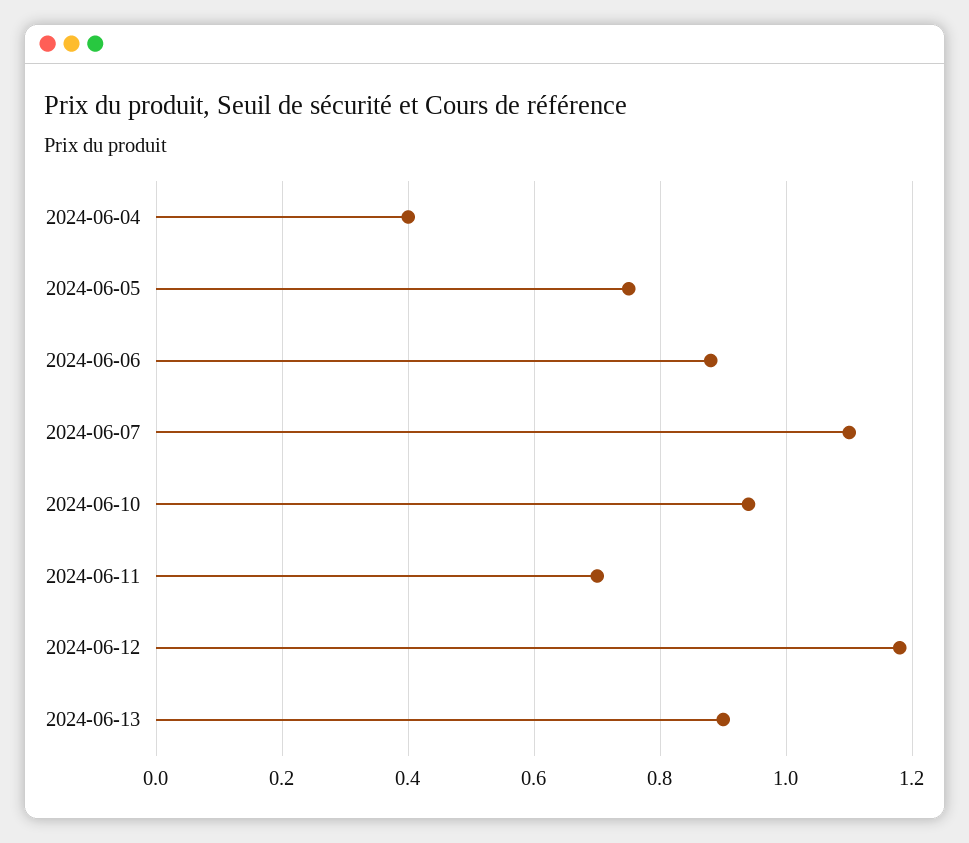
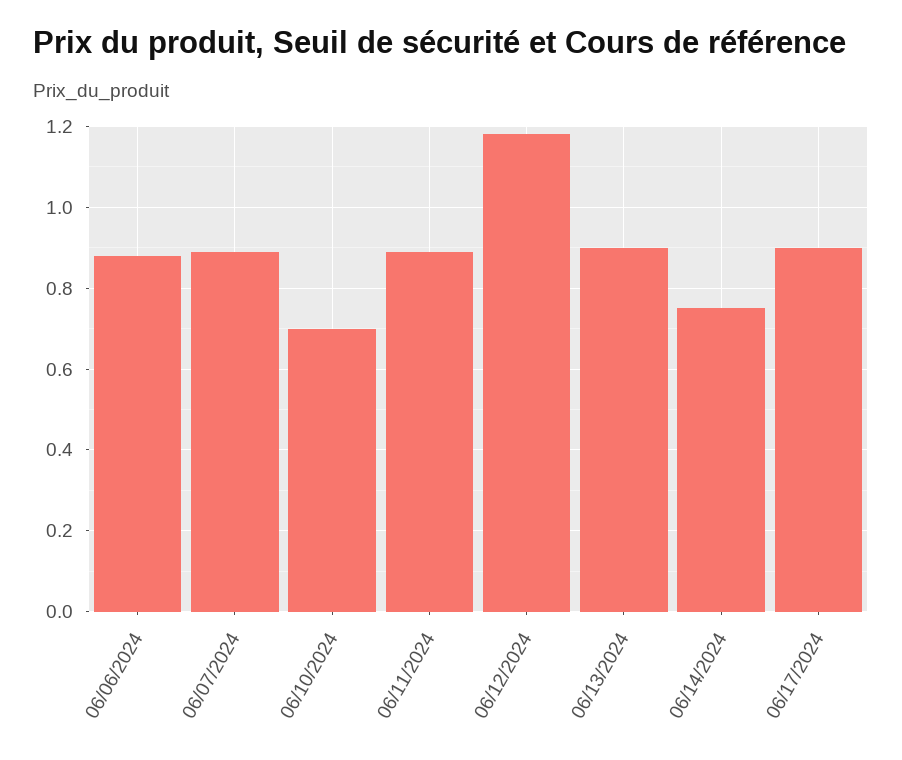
2024-06-04: 0.4 -> none
2024-06-05: 0.75 -> none
2024-06-07: 1.1 -> 0.9
2024-06-10: 0.95 -> 0.7
2024-06-11: 0.7 -> 0.9
06/14/2024: none -> 0.75
06/17/2024: none -> 0.9

